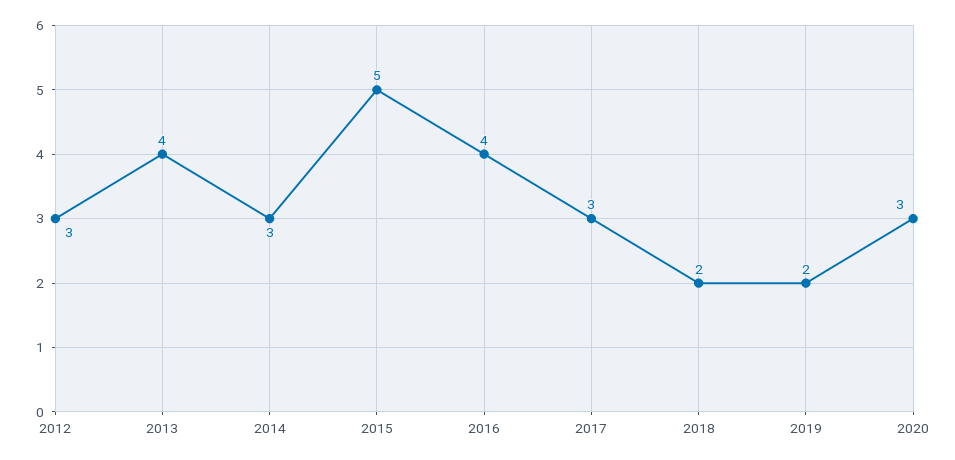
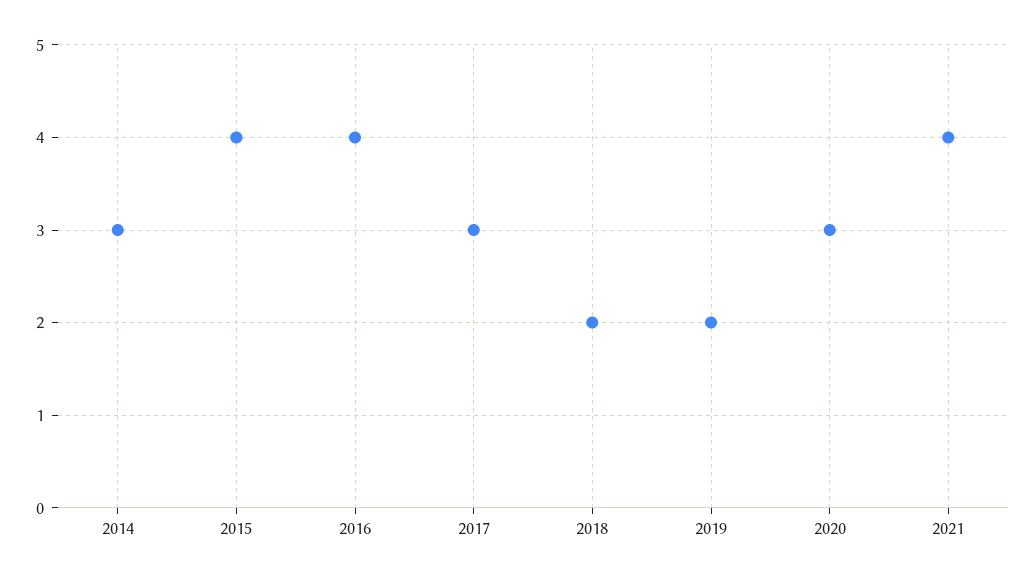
2012: 3 -> none
2013: 4 -> none
2015: 5 -> 4
2021: none -> 4

